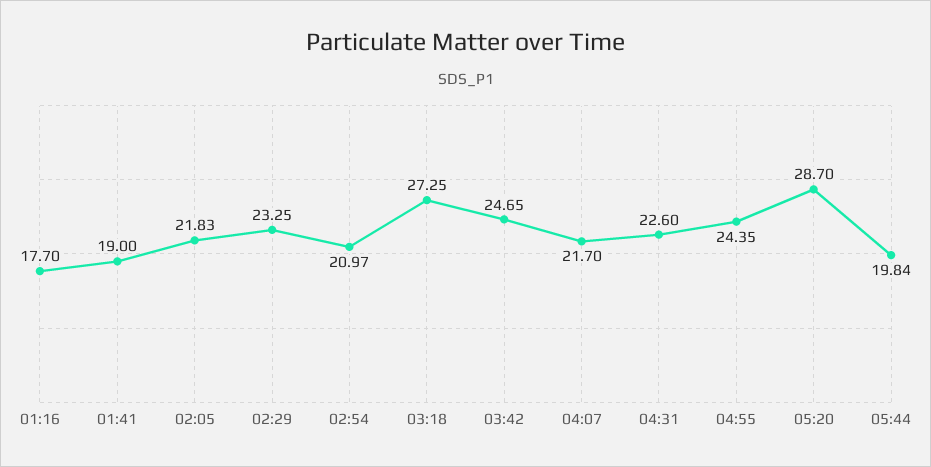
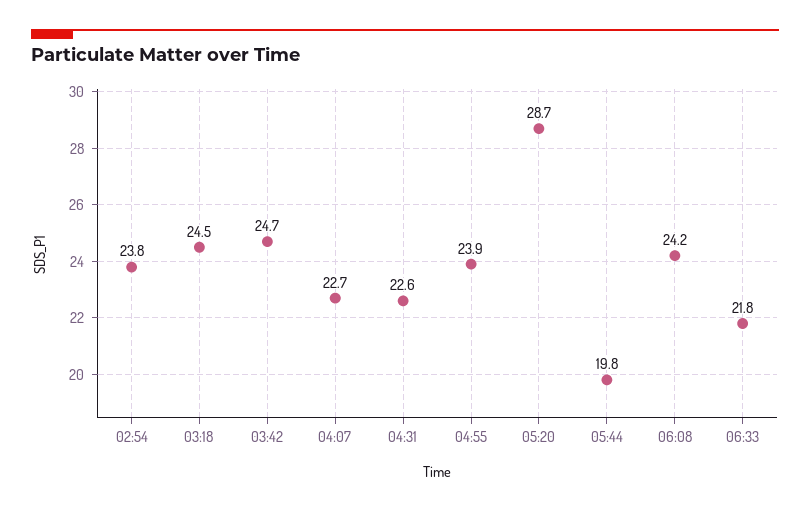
01:16: 17.7 -> none
01:41: 19 -> none
02:05: 21.83 -> none
02:29: 23.25 -> none
02:54: 20.97 -> 23.8
03:18: 27.25 -> 24.5
04:07: 21.7 -> 22.7
04:55: 24.35 -> 23.9
06:08: none -> 24.2
06:33: none -> 21.8

